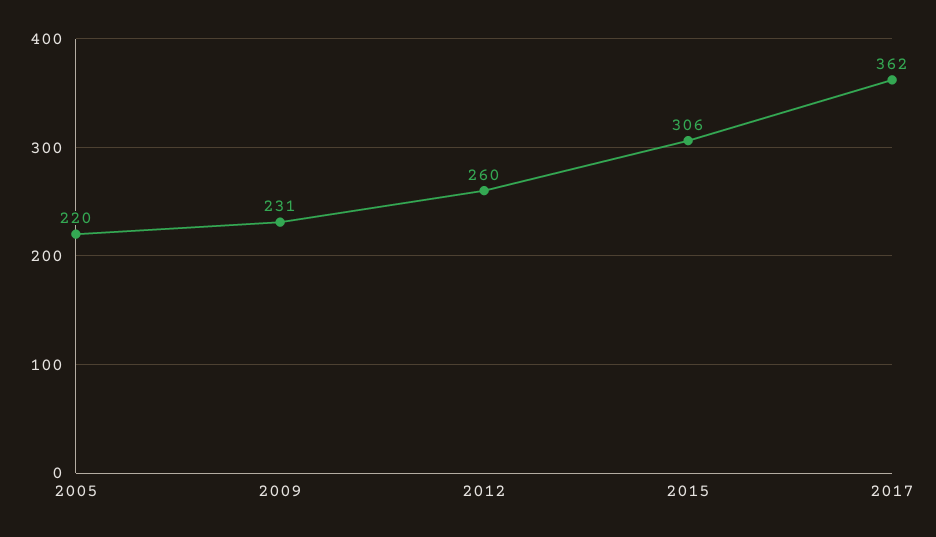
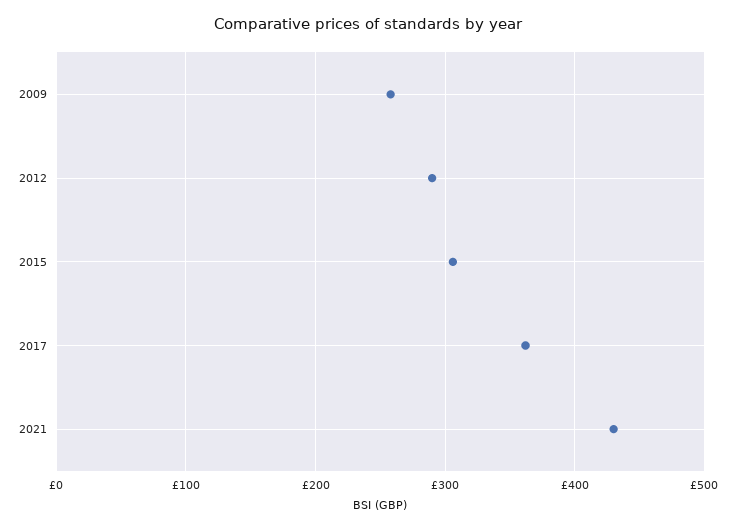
2005: 220 -> none
2009: 231 -> 260
2012: 260 -> 290
2021: none -> 430

